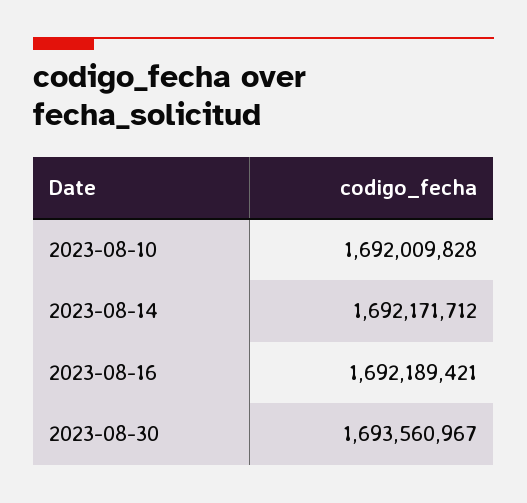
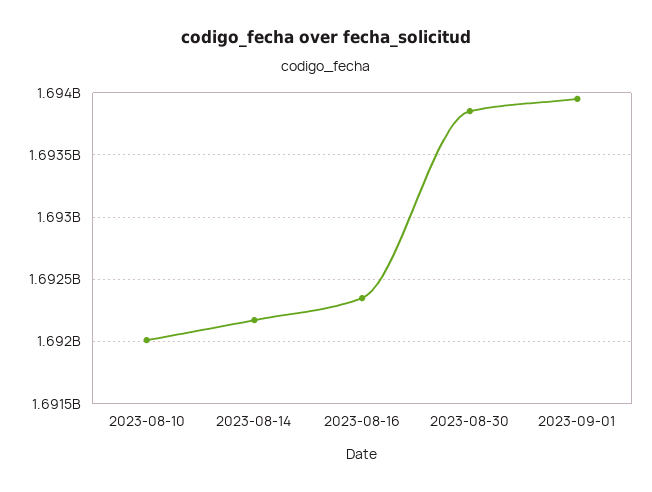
2023-08-16: 1692189421 -> 1692350000
2023-08-30: 1693560967 -> 1693850000
2023-09-01: none -> 1693950000

